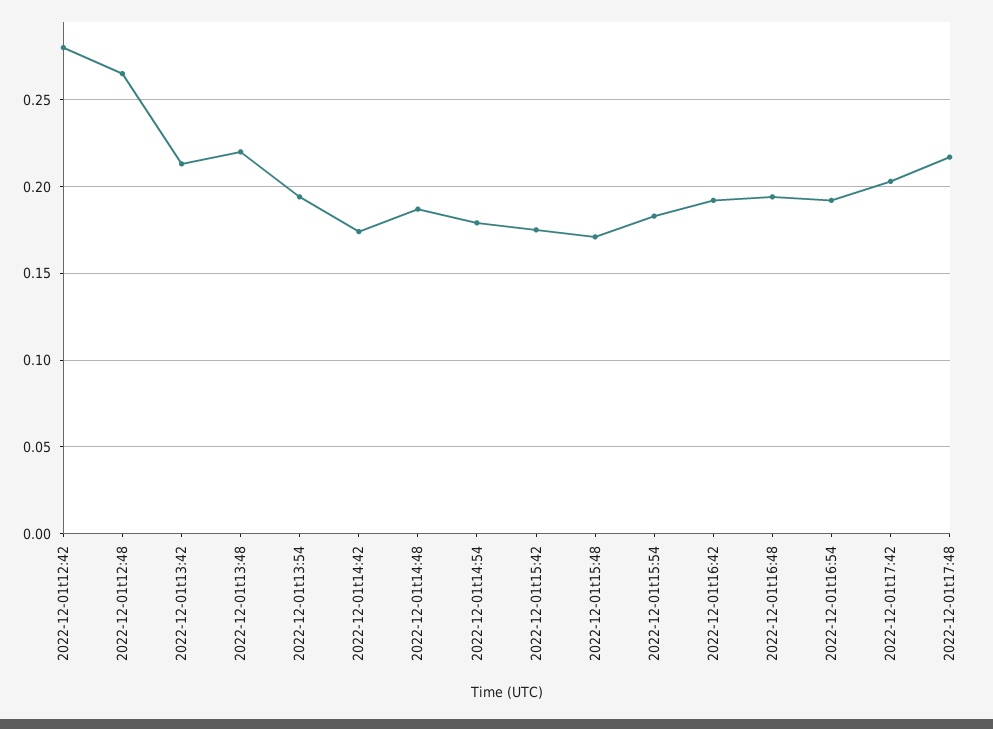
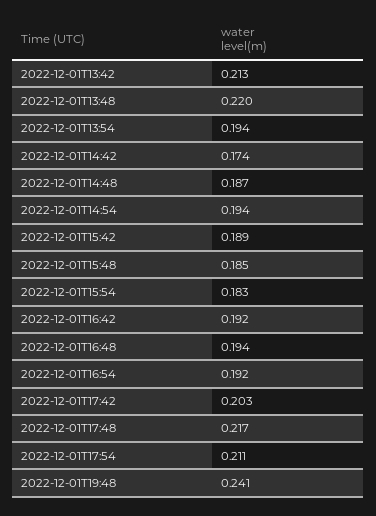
2022-12-01t12:42: 0.28 -> none
2022-12-01t12:48: 0.265 -> none
2022-12-01t14:54: 0.18 -> 0.194
2022-12-01t15:42: 0.175 -> 0.189
2022-12-01t15:48: 0.17 -> 0.185
2022-12-01T17:54: none -> 0.211
2022-12-01T19:48: none -> 0.241

